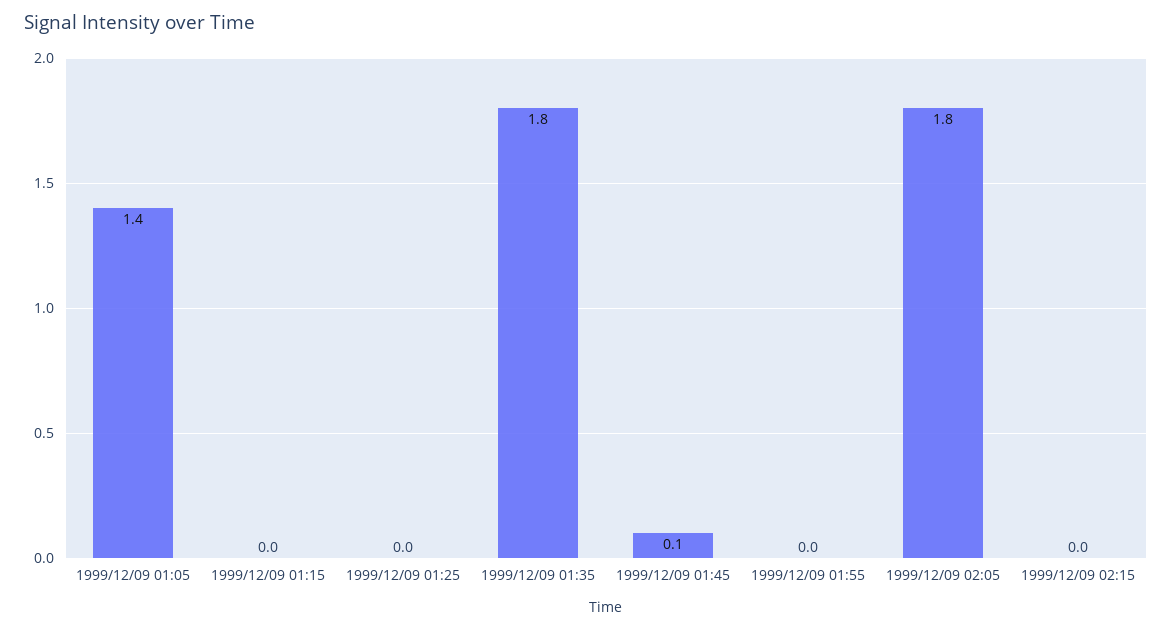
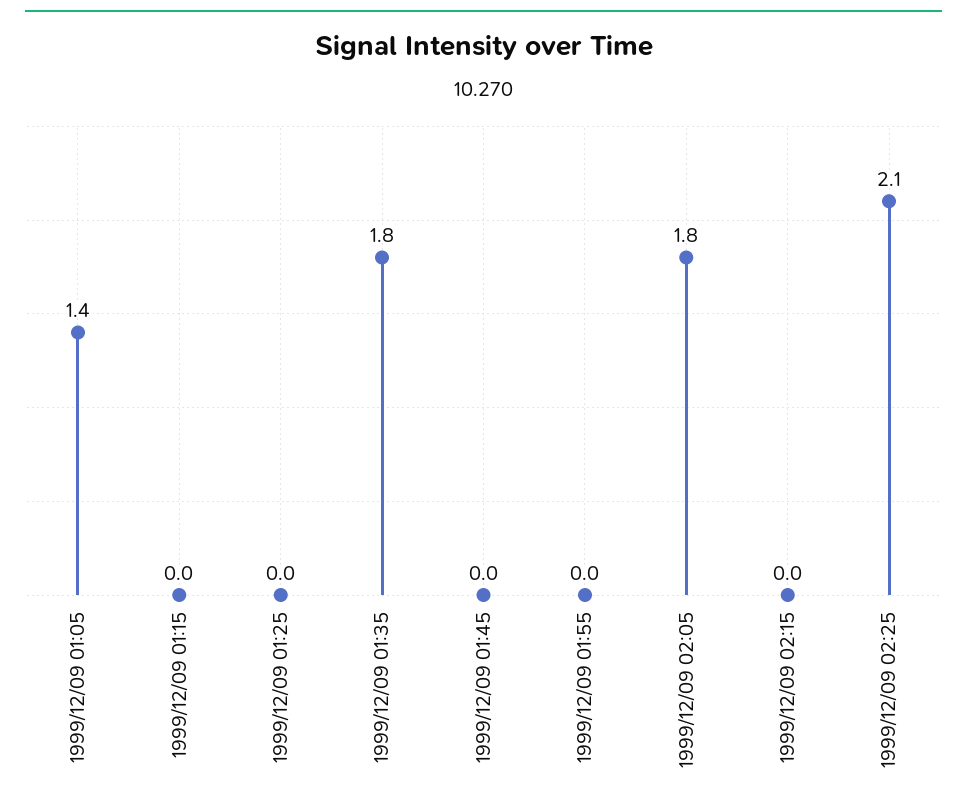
1999/12/09 01:45: 0.1 -> 0
1999/12/09 02:25: none -> 2.1

